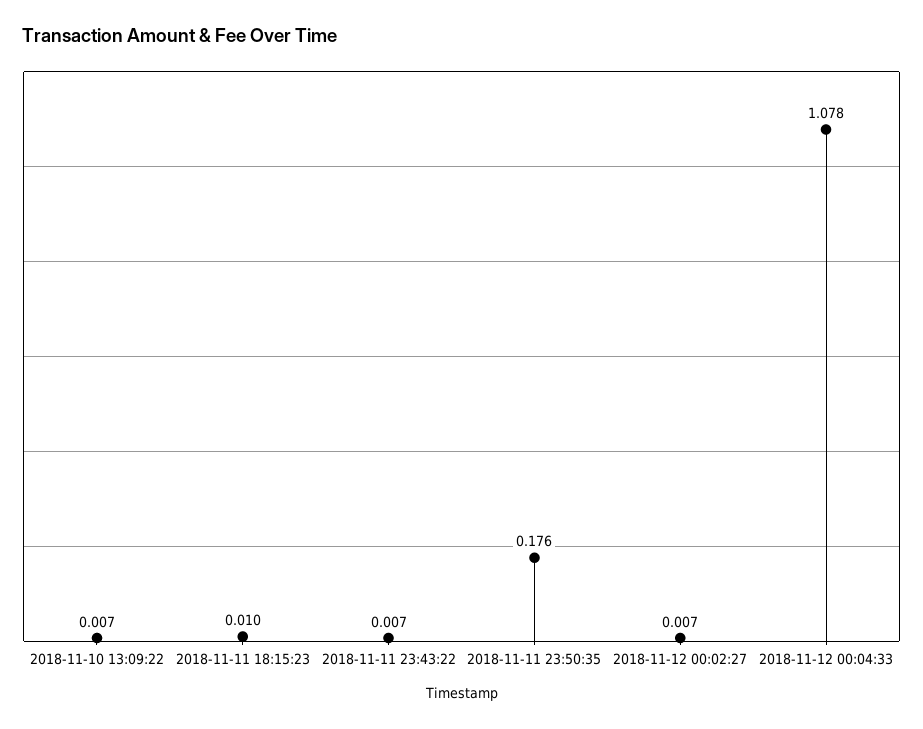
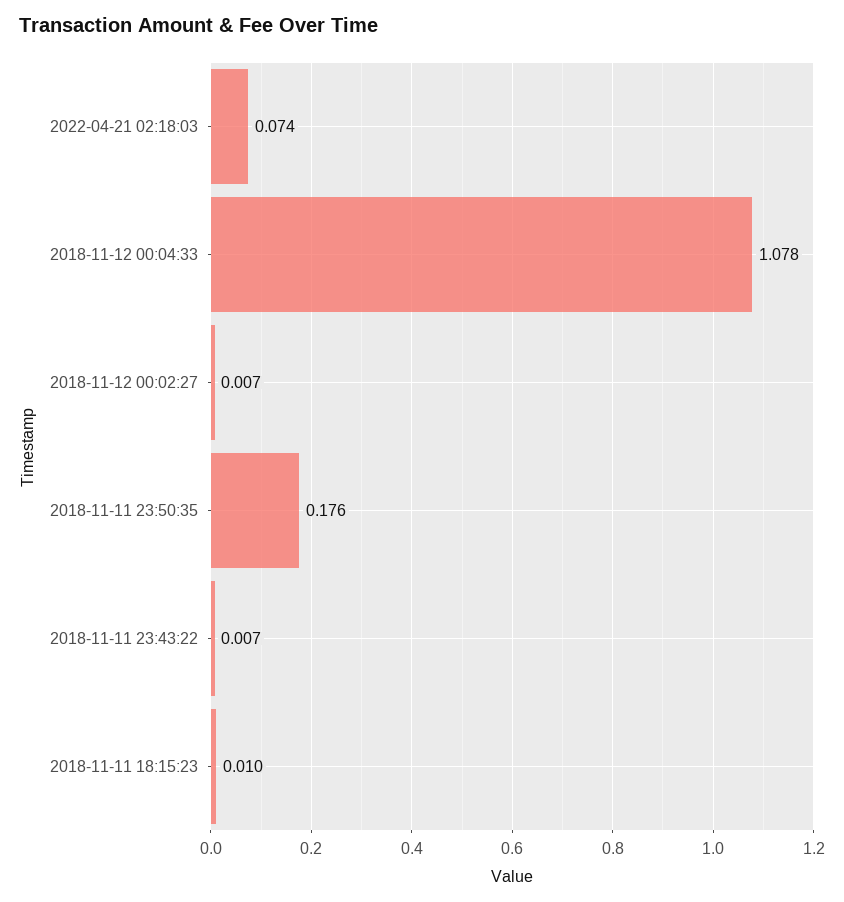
2018-11-10 13:09:22: 0.007 -> none
2022-04-21 02:18:03: none -> 0.074

